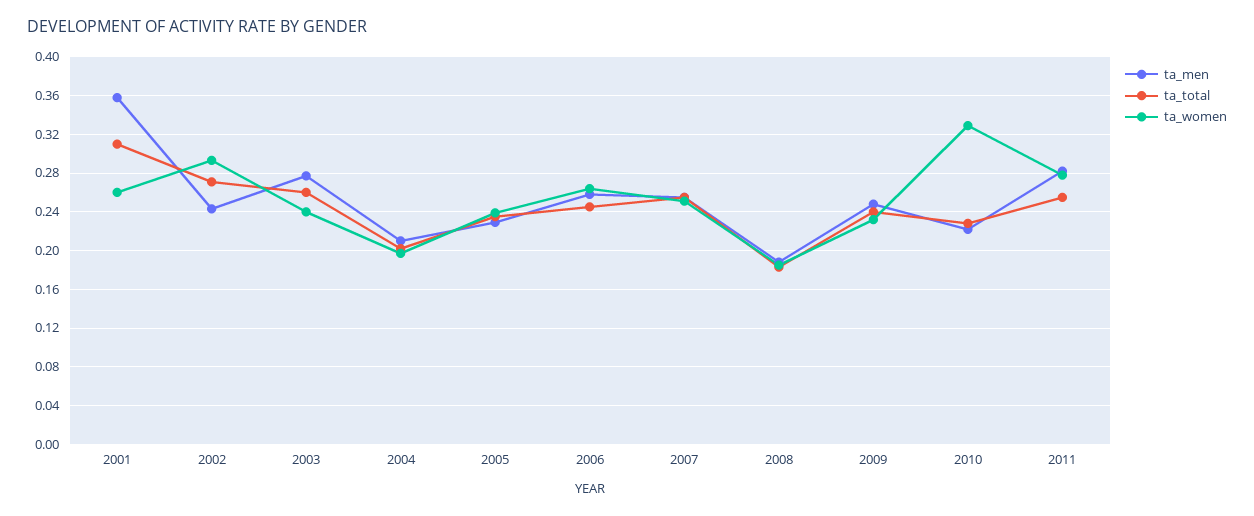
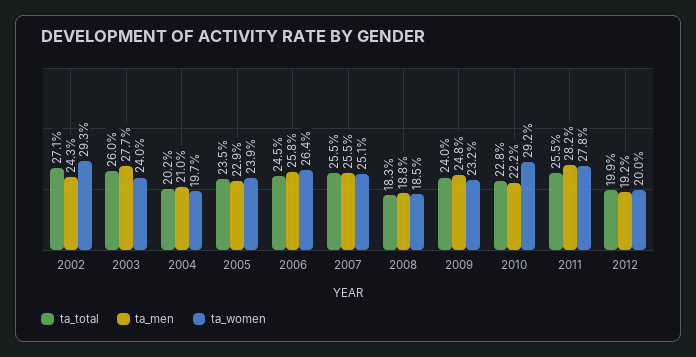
ta_men, 2001: 0.36 -> none
ta_total, 2001: 0.31 -> none
ta_women, 2001: 0.26 -> none
ta_women, 2010: 0.33 -> 0.292
ta_total, 2012: none -> 0.199
ta_men, 2012: none -> 0.192
ta_women, 2012: none -> 0.2

